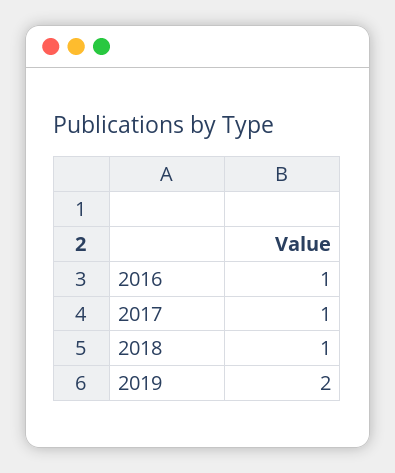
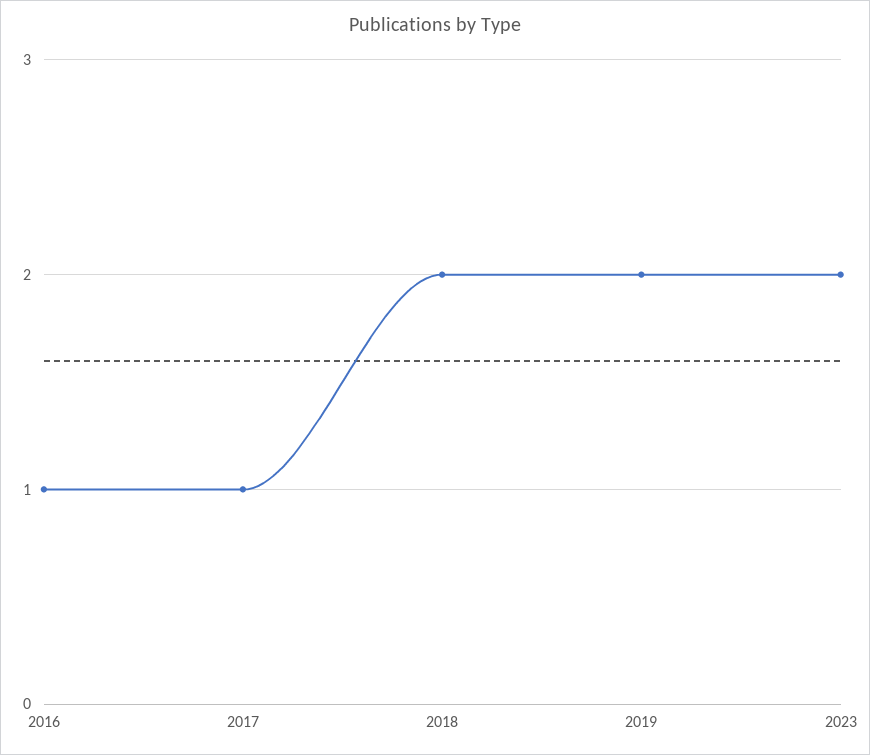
2018: 1 -> 2
2023: none -> 2

